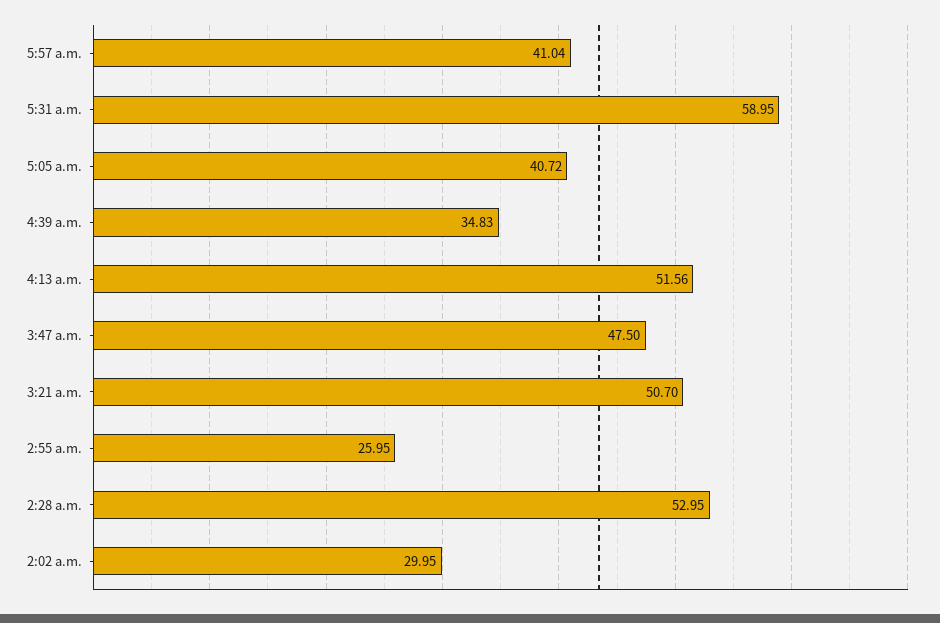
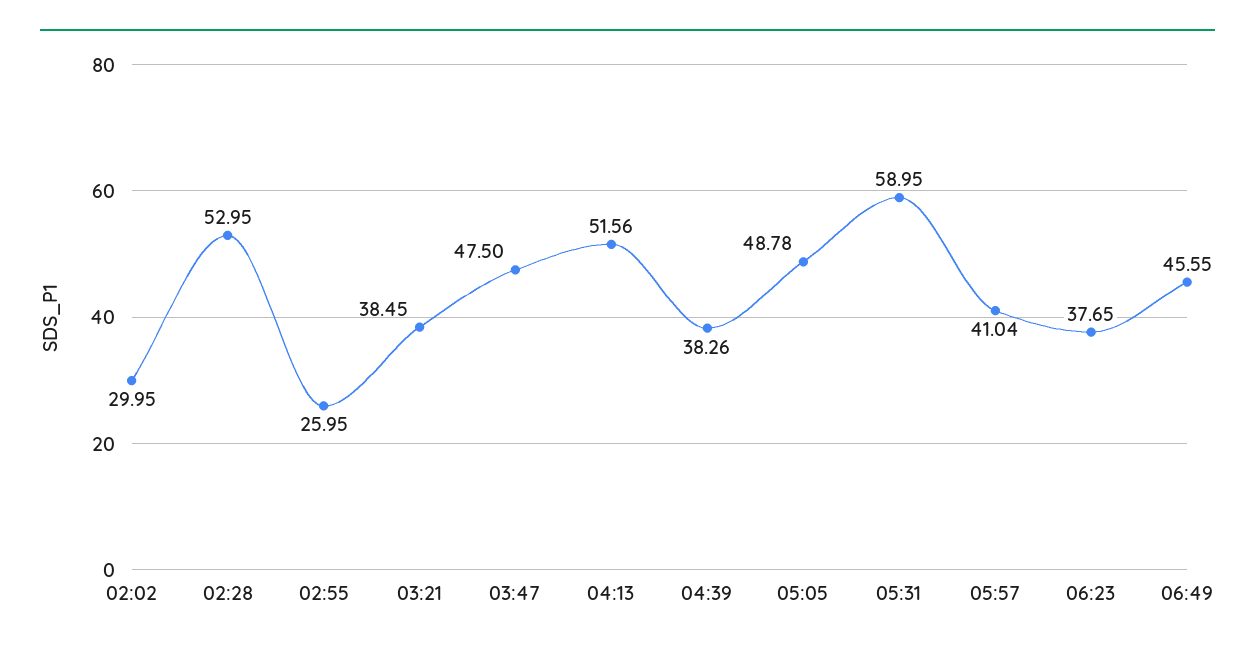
5:05 a.m.: 40.72 -> 48.78
4:39 a.m.: 34.83 -> 38.26
3:21 a.m.: 50.7 -> 38.45
06:23: none -> 37.65
06:49: none -> 45.55

